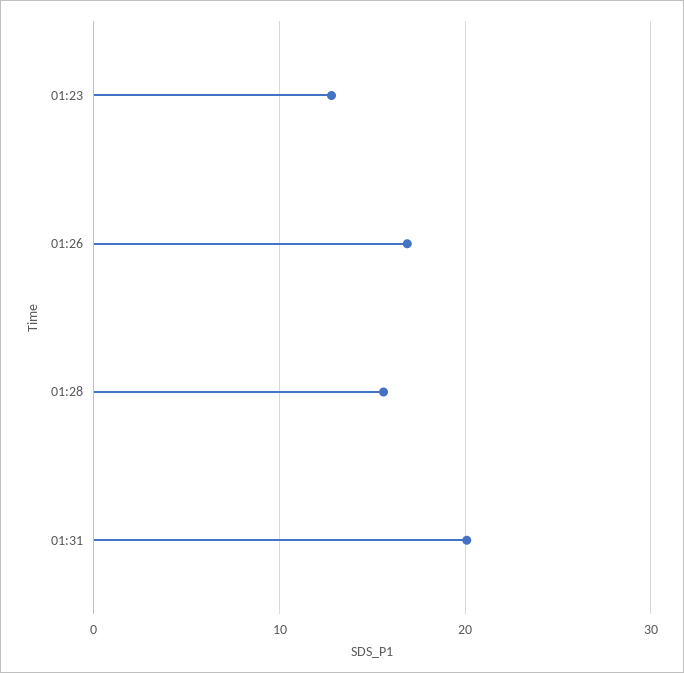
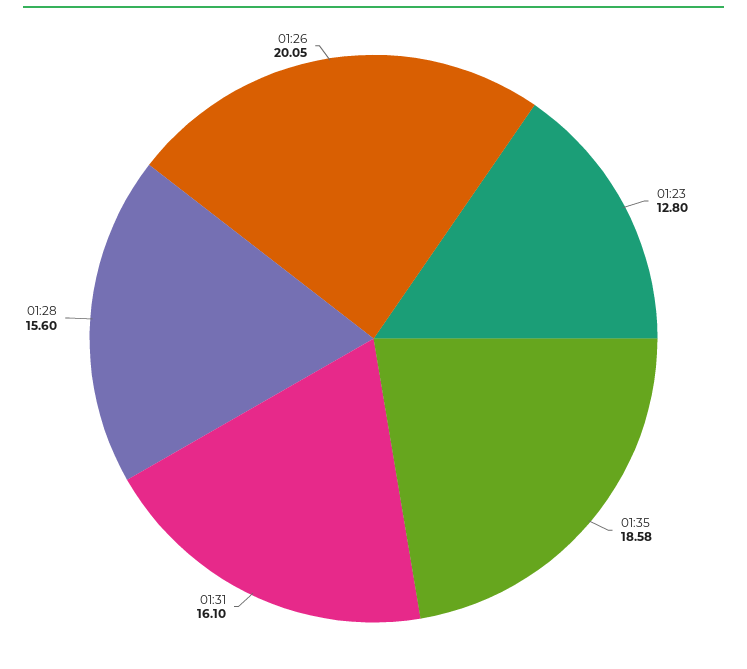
01:26: 17 -> 20.05
01:31: 20 -> 16.1
01:35: none -> 18.58

